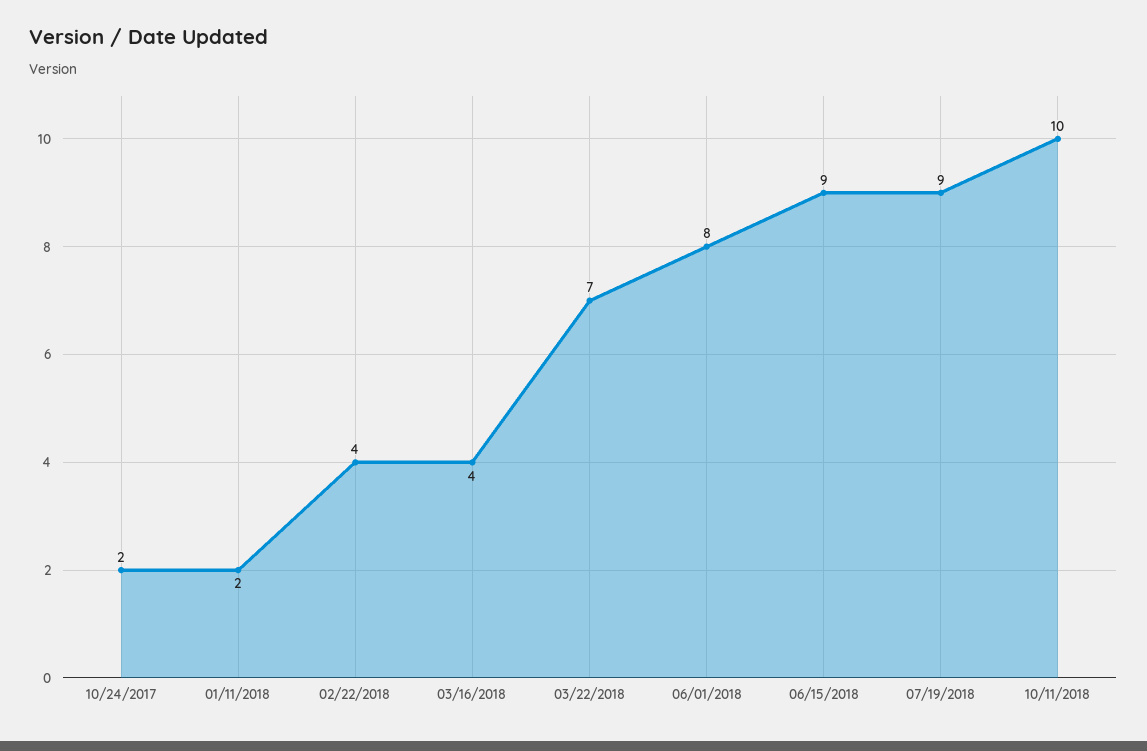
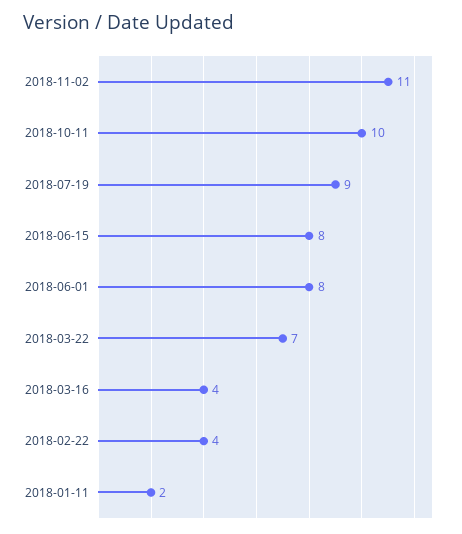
10/24/2017: 2 -> none
06/15/2018: 9 -> 8
2018-11-02: none -> 11

